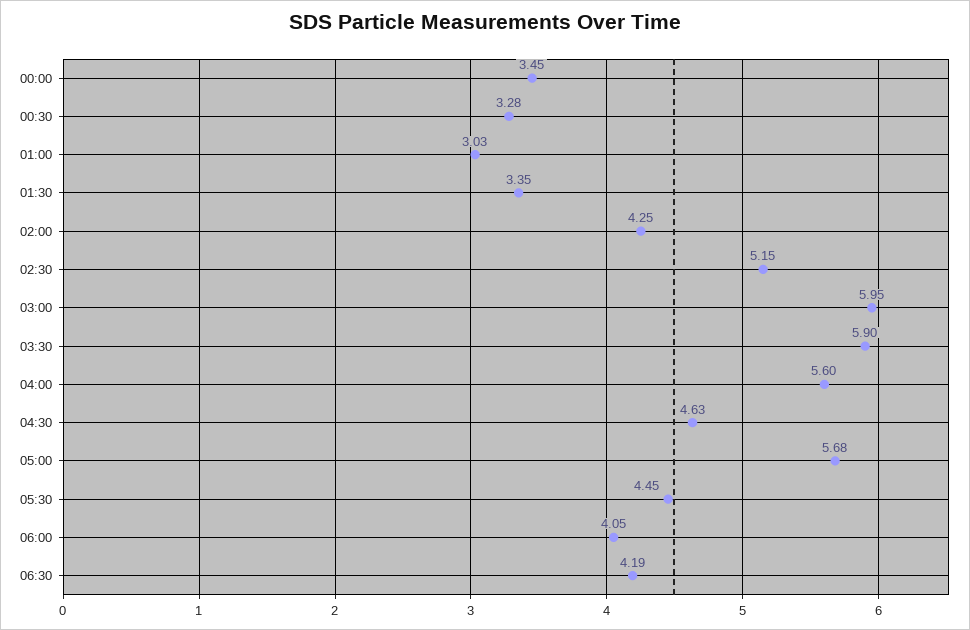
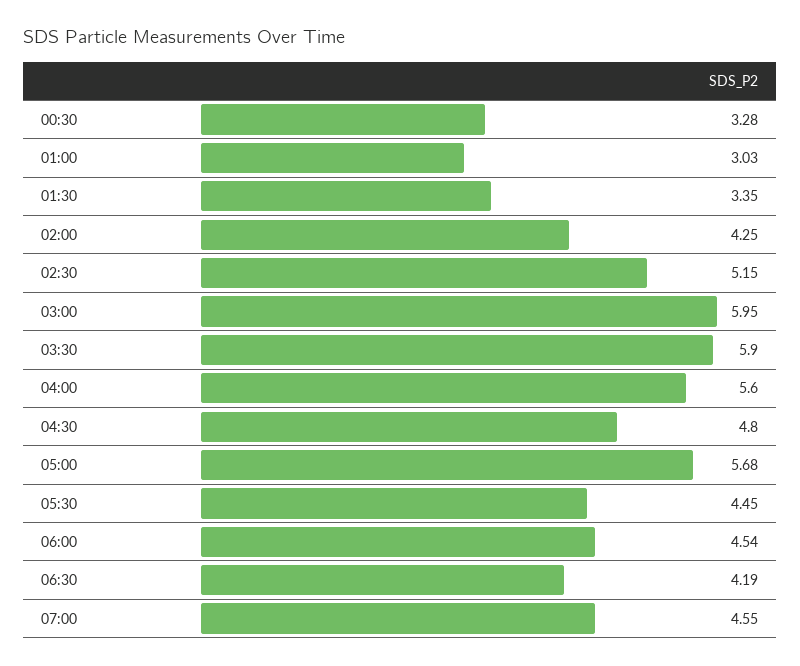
00:00: 3.45 -> none
04:30: 4.63 -> 4.8
06:00: 4.05 -> 4.54
07:00: none -> 4.55

